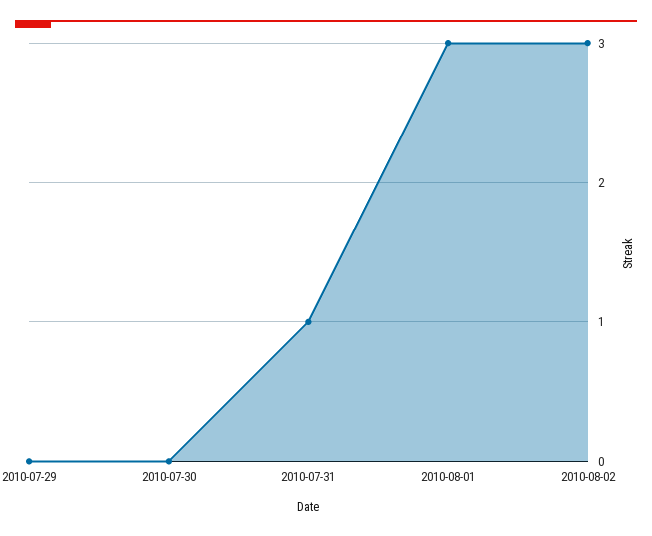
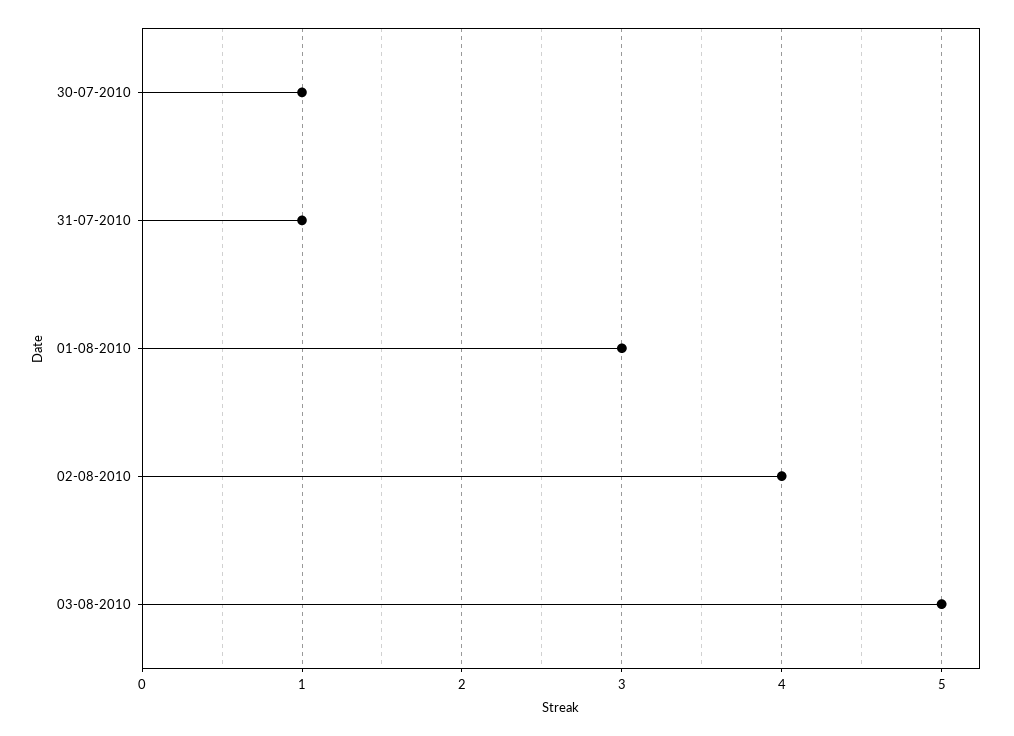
2010-07-29: 0 -> none
2010-07-30: 0 -> 1
2010-08-02: 3 -> 4
03-08-2010: none -> 5

